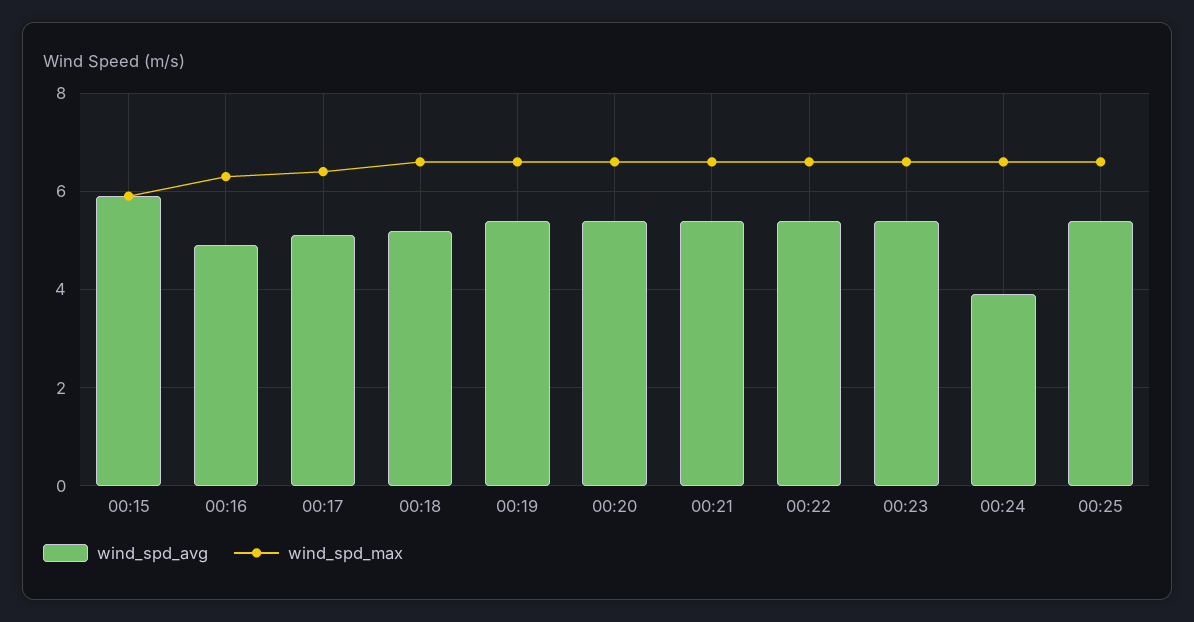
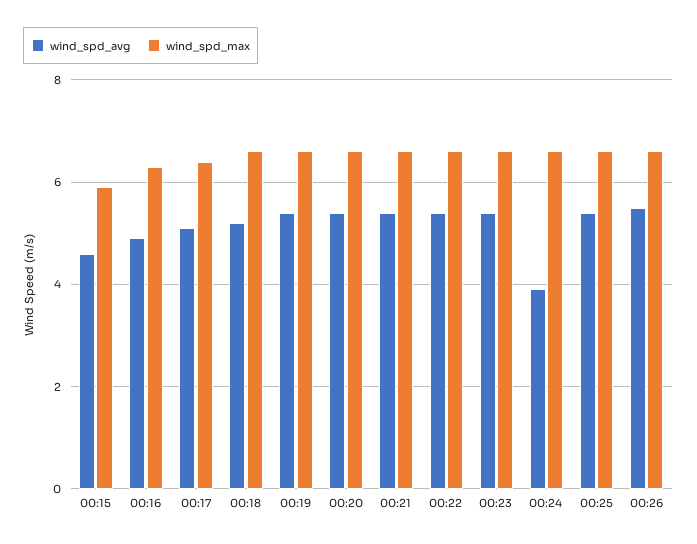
wind_spd_avg, 00:15: 6 -> 4.5
wind_spd_avg, 00:26: none -> 5.5
wind_spd_max, 00:26: none -> 6.5

